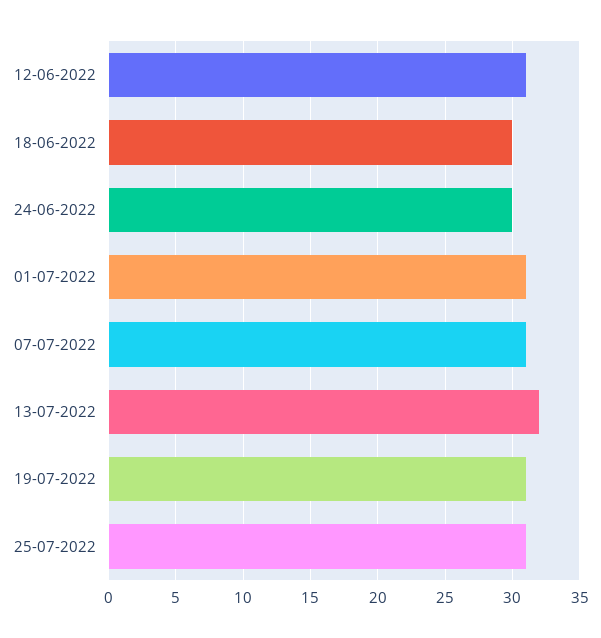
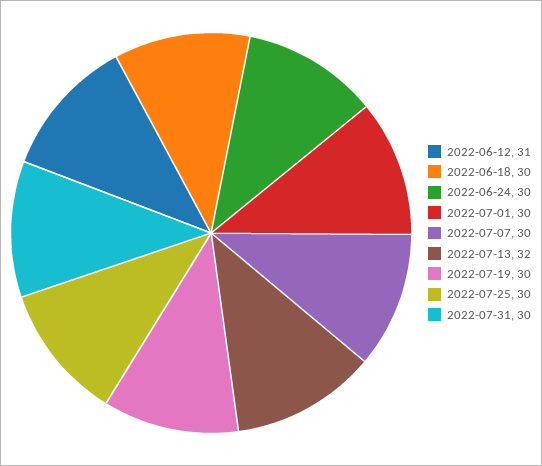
01-07-2022: 31 -> 30
07-07-2022: 31 -> 30
19-07-2022: 31 -> 30
25-07-2022: 31 -> 30
2022-07-31: none -> 30

